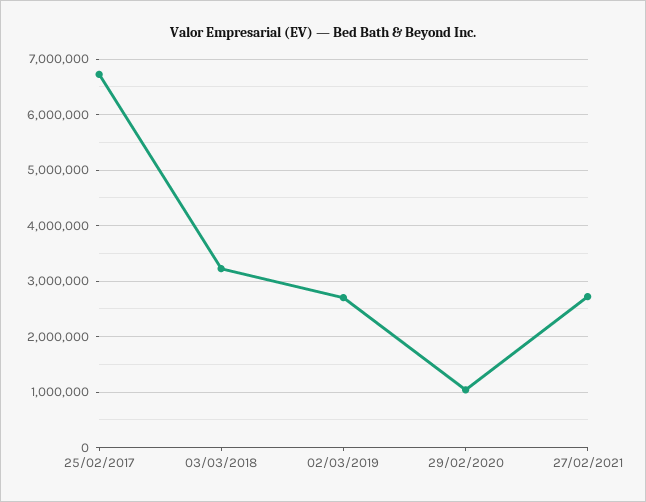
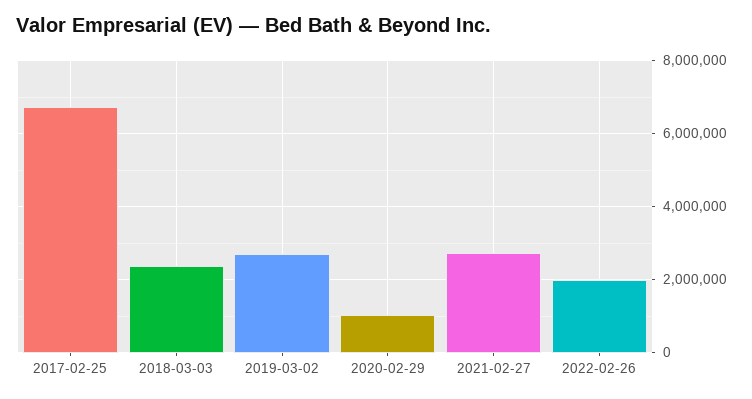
03/03/2018: 3200000 -> 2400000
2022-02-26: none -> 2000000

